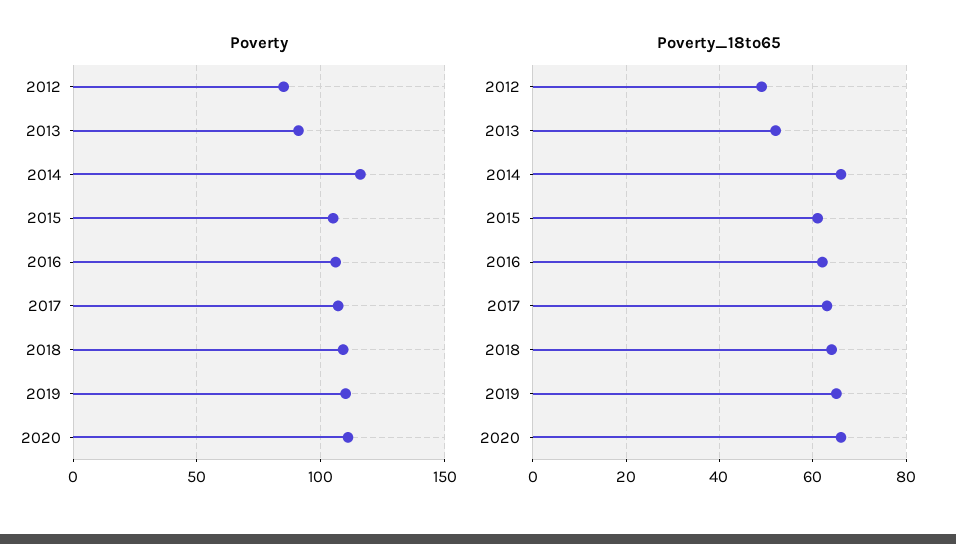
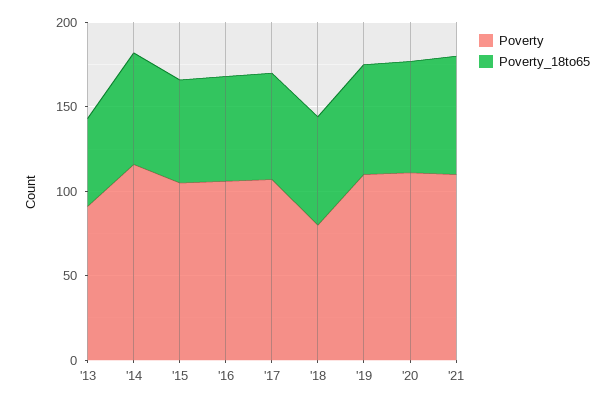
Poverty, 2012: 85 -> none
Poverty, 2018: 110 -> 80
Poverty_18to65, 2012: 50 -> none
Poverty, '21: none -> 110
Poverty_18to65, '21: none -> 70

